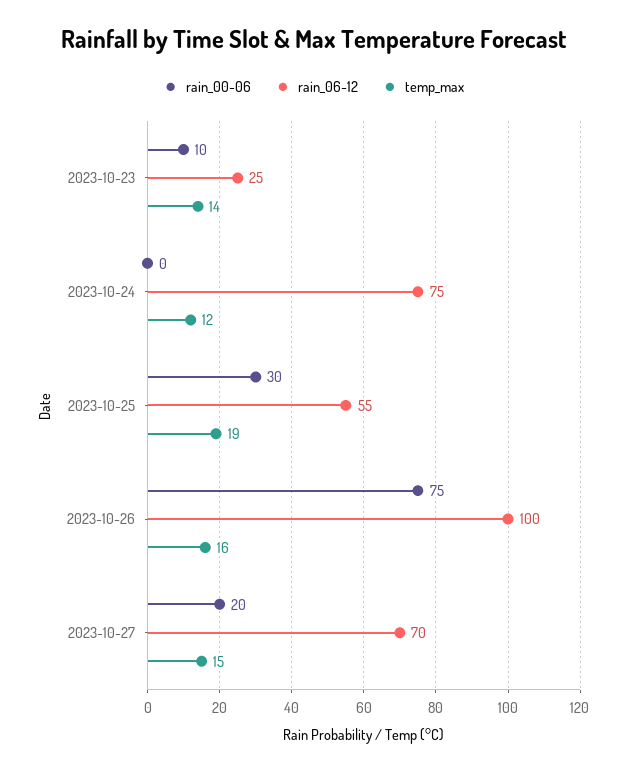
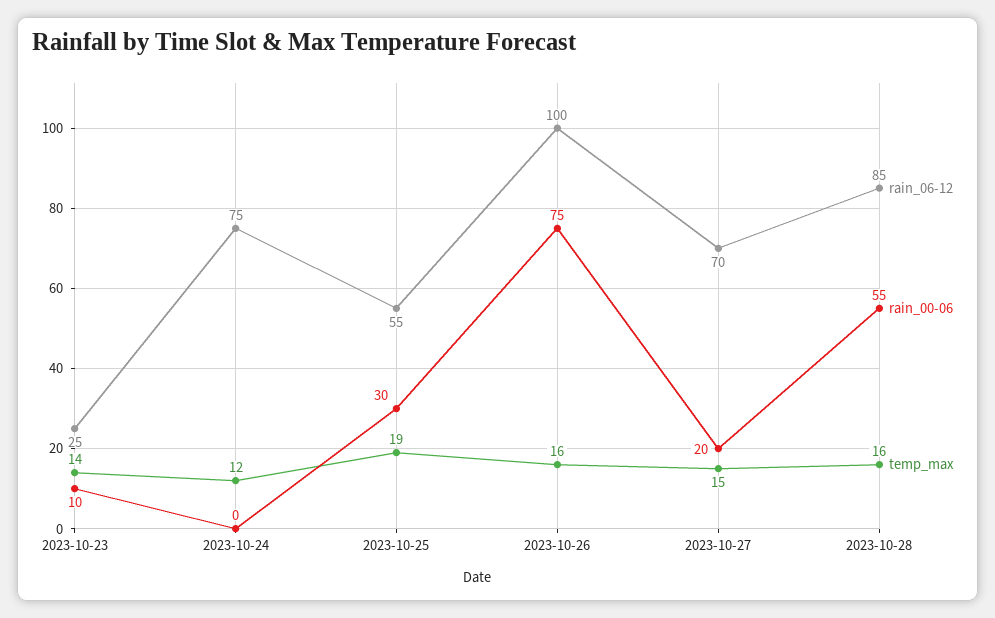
rain_06-12, 2023-10-28: none -> 85
rain_00-06, 2023-10-28: none -> 55
temp_max, 2023-10-28: none -> 16

